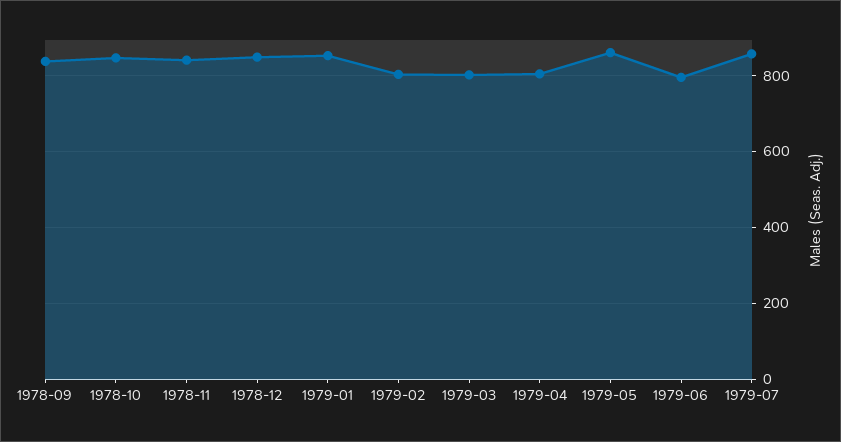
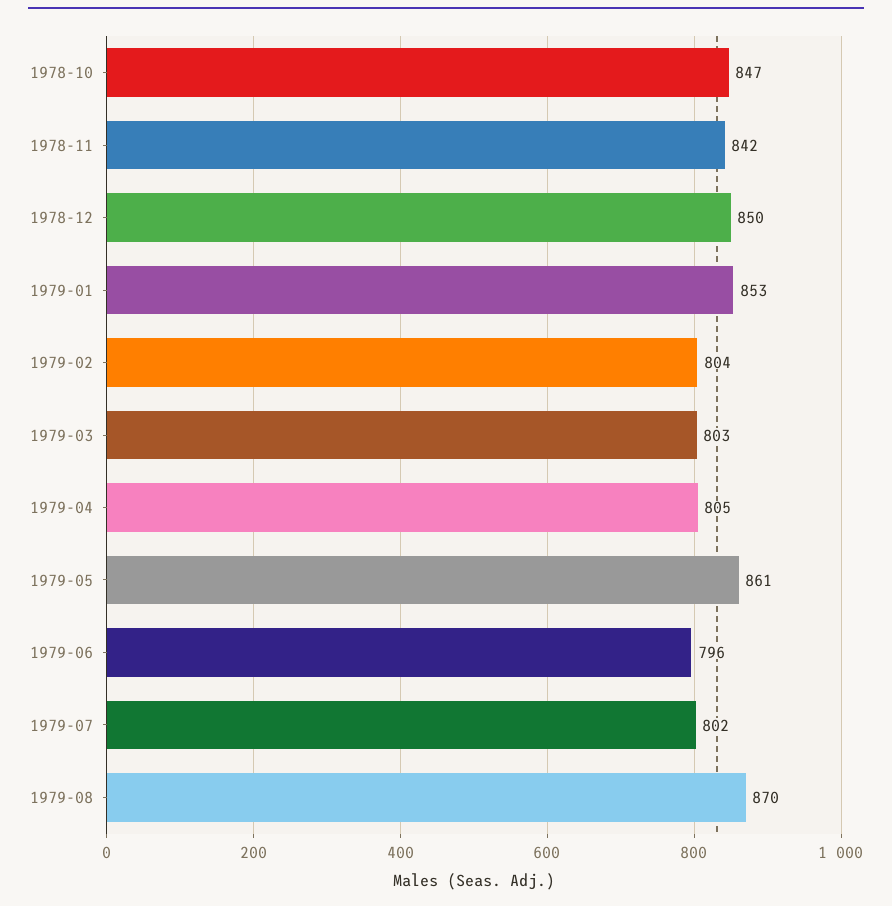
1978-09: 840 -> none
1979-07: 860 -> 802
1979-08: none -> 870

